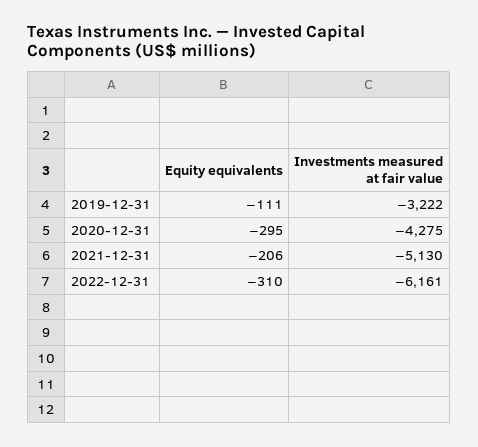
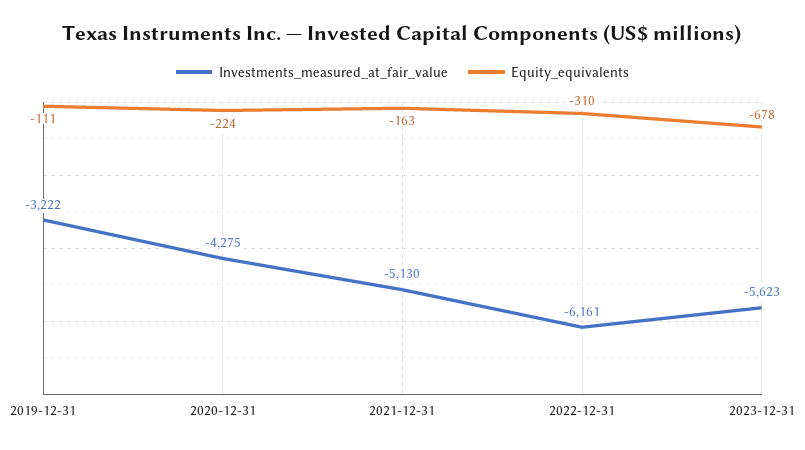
Equity equivalents, 2020-12-31: -295 -> -224
Equity equivalents, 2021-12-31: -206 -> -163
Investments measured at fair value, 2023-12-31: none -> -5623
Equity equivalents, 2023-12-31: none -> -678

